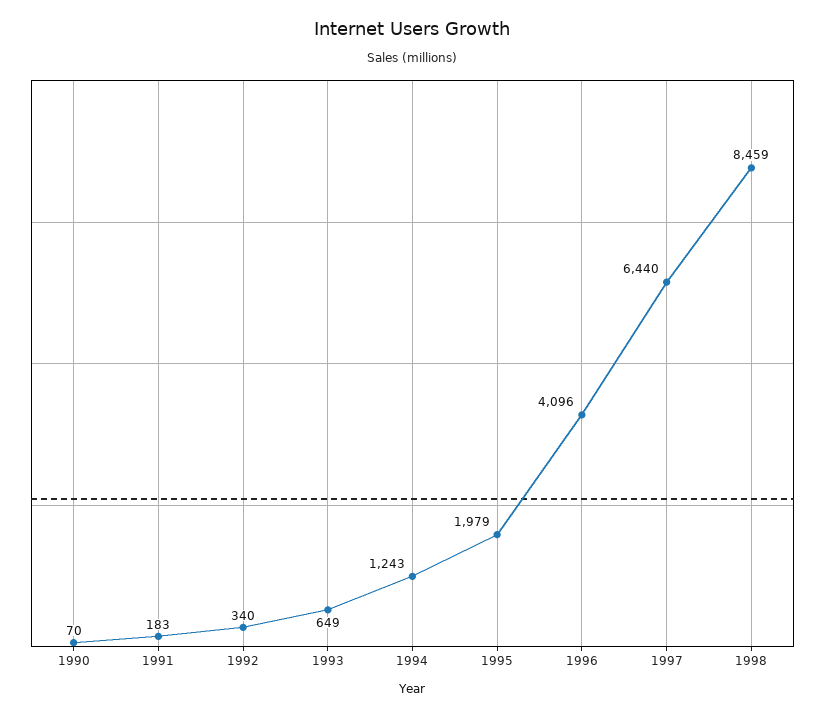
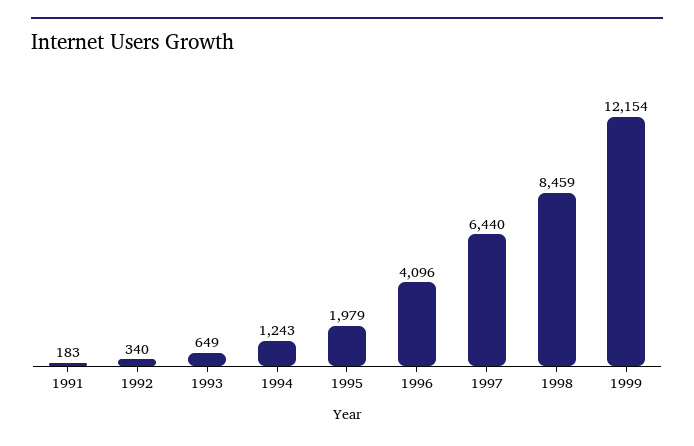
1990: 70 -> none
1999: none -> 12154

